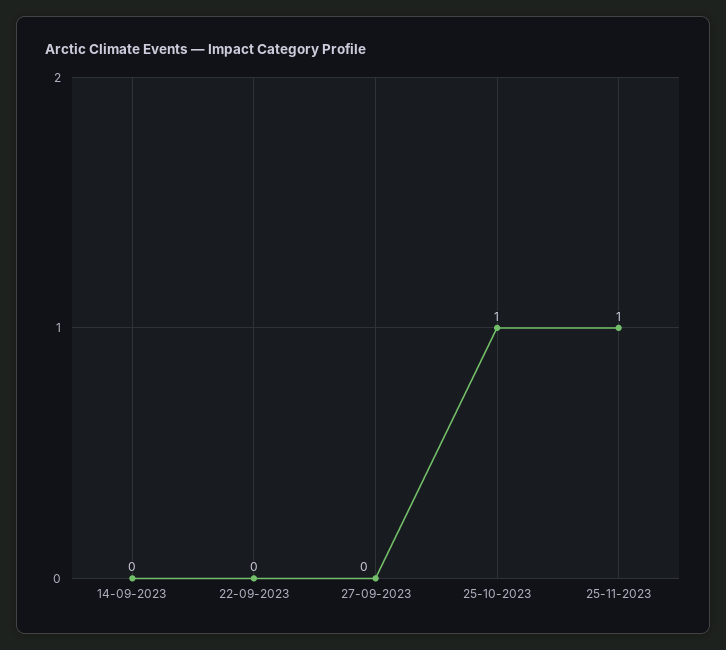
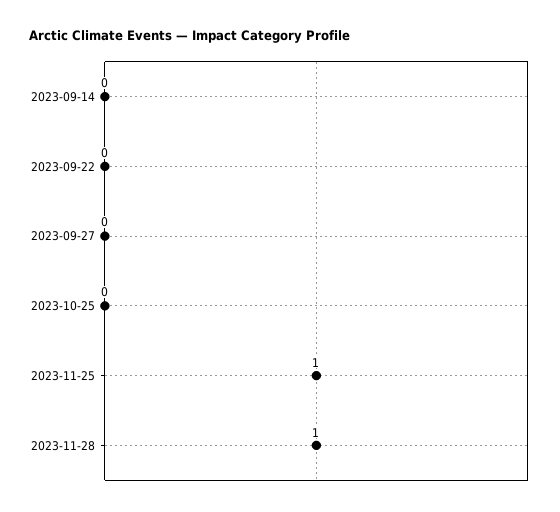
25-10-2023: 1 -> 0
2023-11-28: none -> 1

